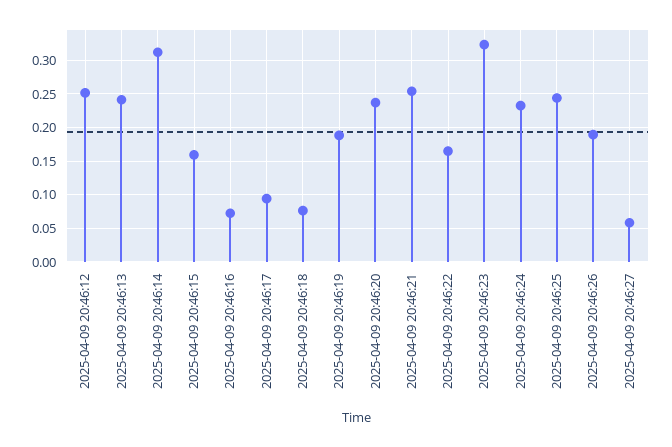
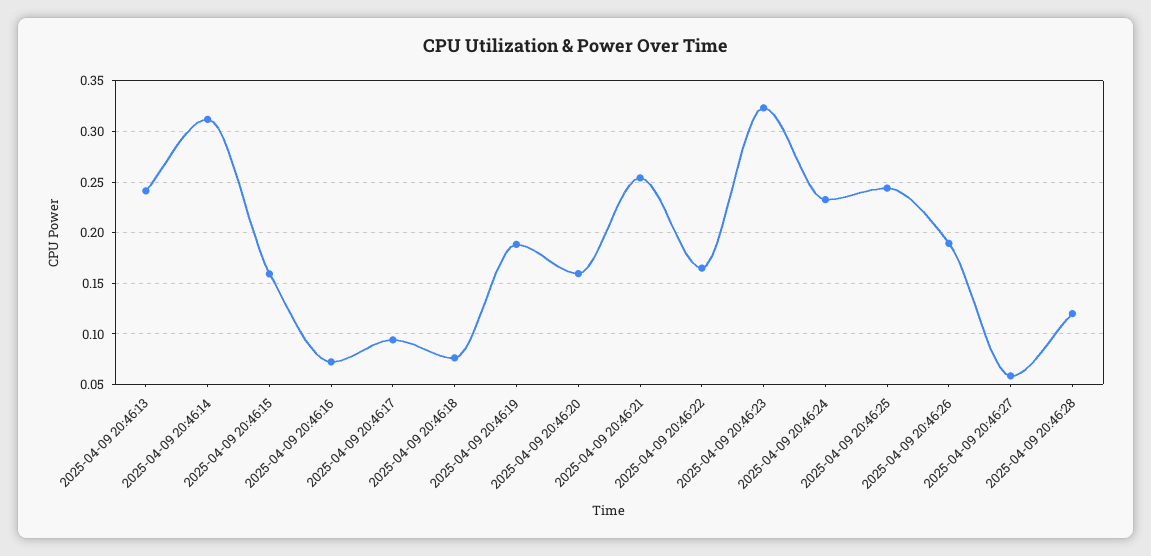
2025-04-09 20:46:12: 0.25 -> none
2025-04-09 20:46:20: 0.24 -> 0.16
2025-04-09 20:46:28: none -> 0.12

